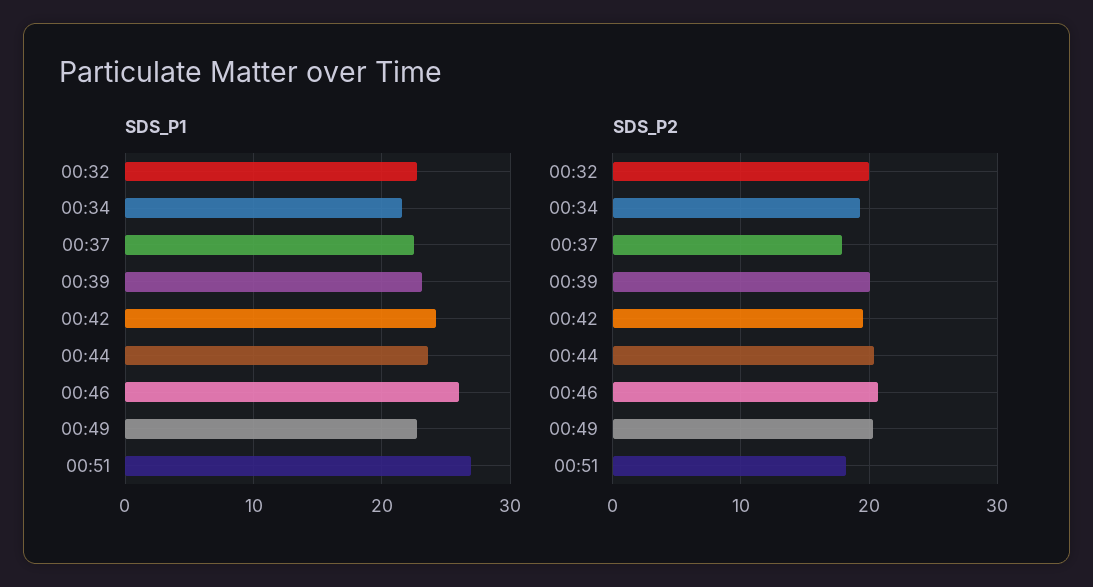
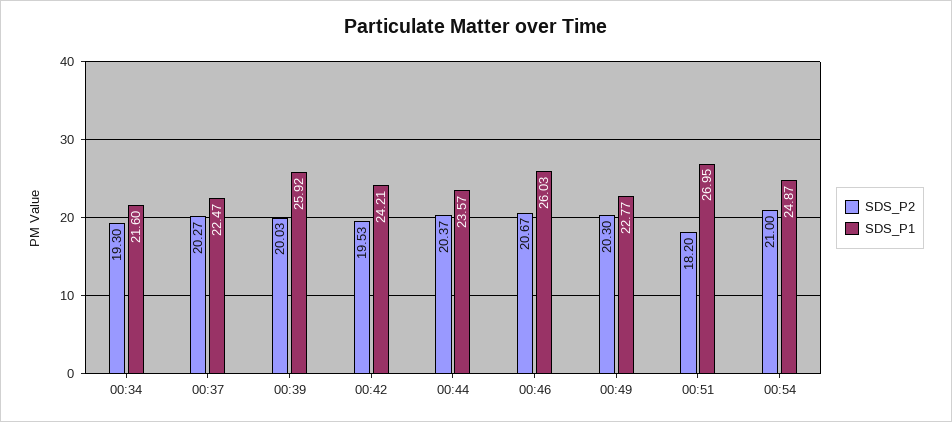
SDS_P1, 00:32: 23 -> none
SDS_P1, 00:39: 23 -> 25.92
SDS_P2, 00:32: 20 -> none
SDS_P2, 00:37: 18 -> 20.27
SDS_P2, 00:54: none -> 21
SDS_P1, 00:54: none -> 24.87

